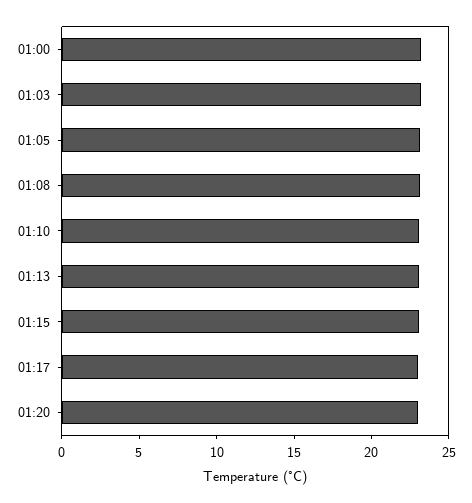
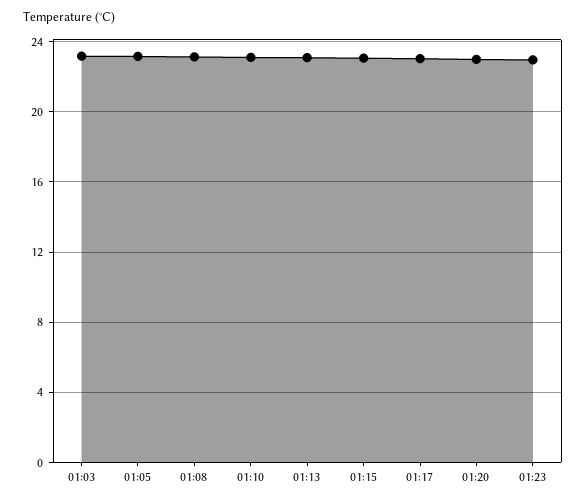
01:00: 23 -> none
01:23: none -> 23

